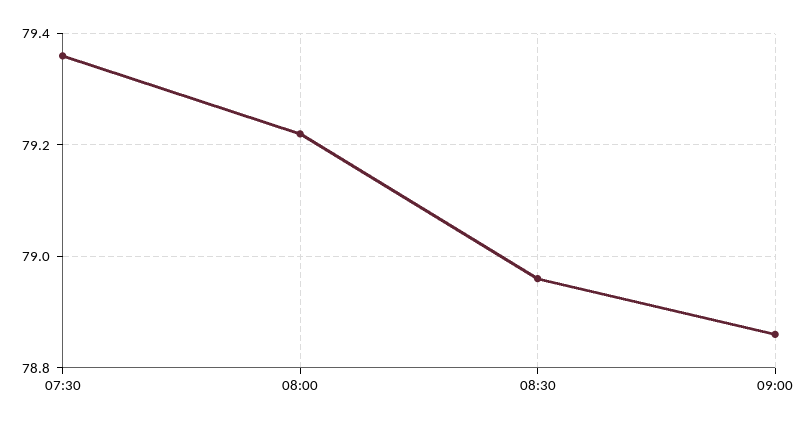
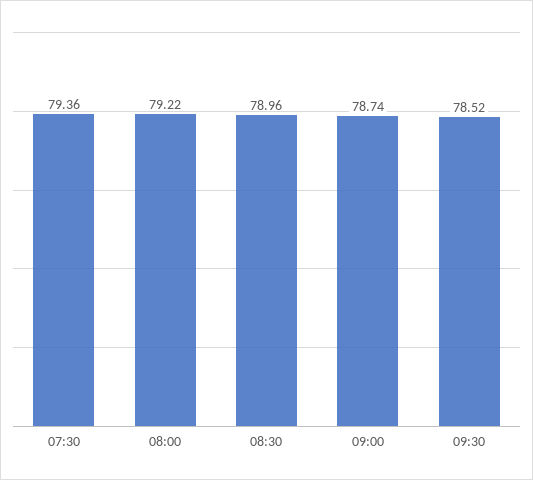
09:00: 78.85 -> 78.74
09:30: none -> 78.52

